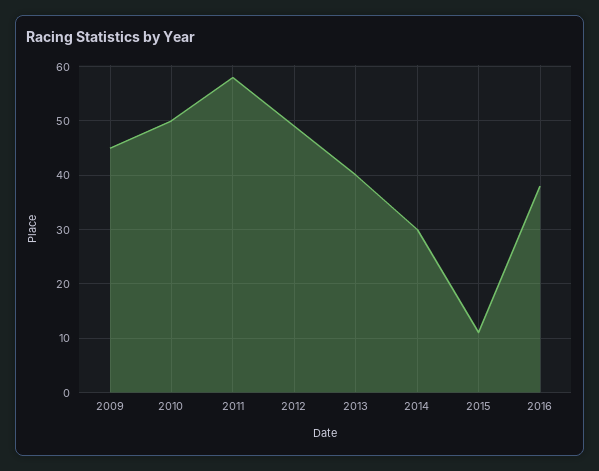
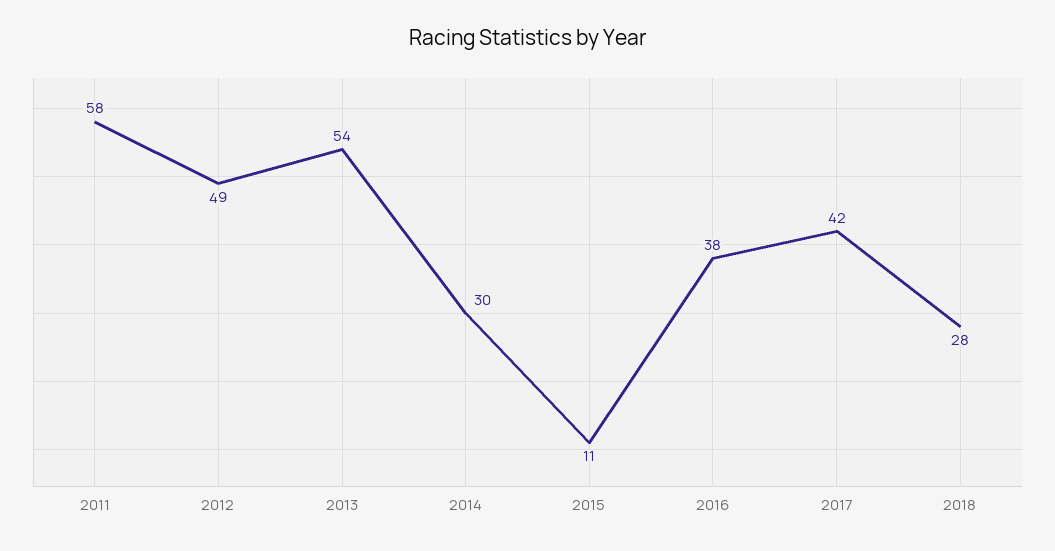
2009: 45 -> none
2010: 50 -> none
2013: 40 -> 54
2017: none -> 42
2018: none -> 28

